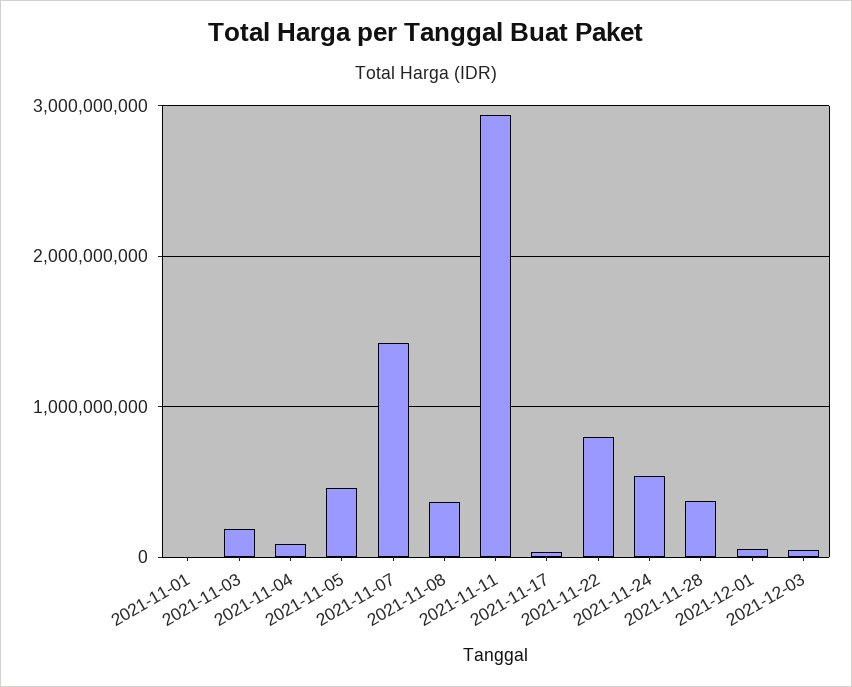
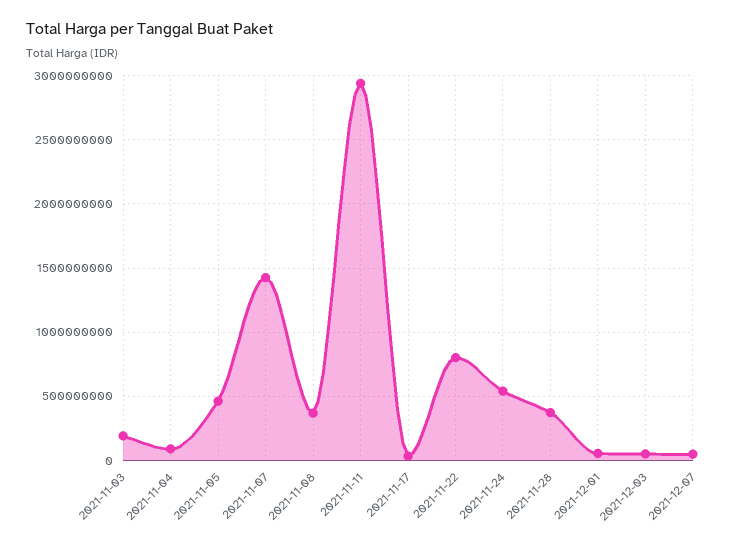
2021-11-01: 0 -> none
2021-12-07: none -> 50000000

